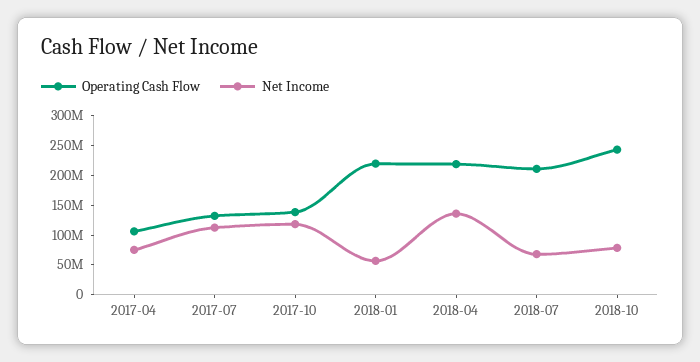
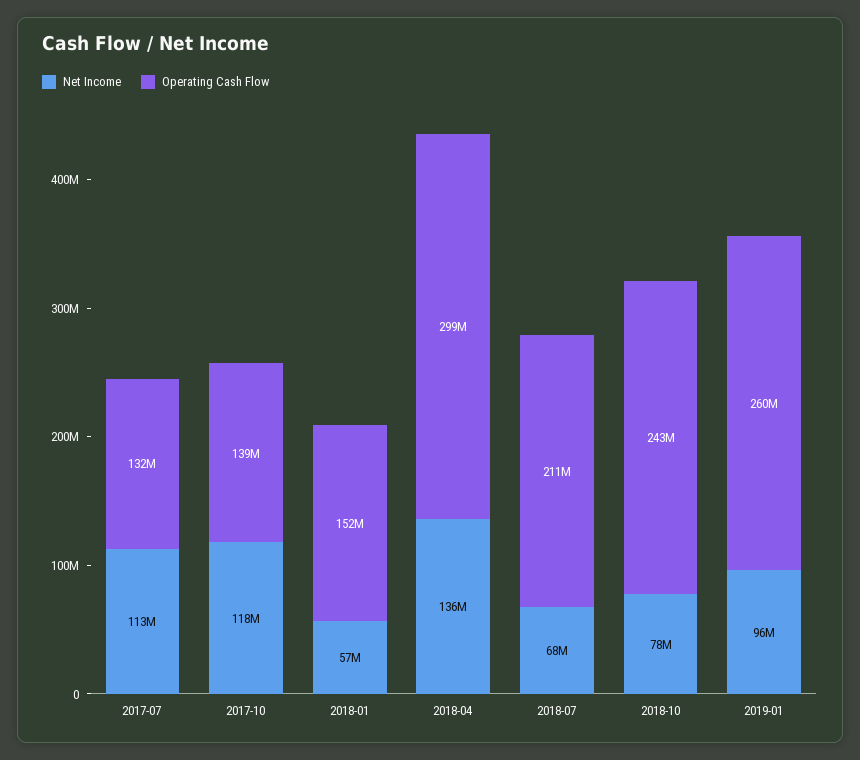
Operating Cash Flow, 2017-04: 100000000 -> none
Net Income, 2017-04: 75000000 -> none
Operating Cash Flow, 2018-01: 225000000 -> 152000000
Operating Cash Flow, 2018-04: 225000000 -> 299000000
Net Income, 2019-01: none -> 96000000
Operating Cash Flow, 2019-01: none -> 260000000

